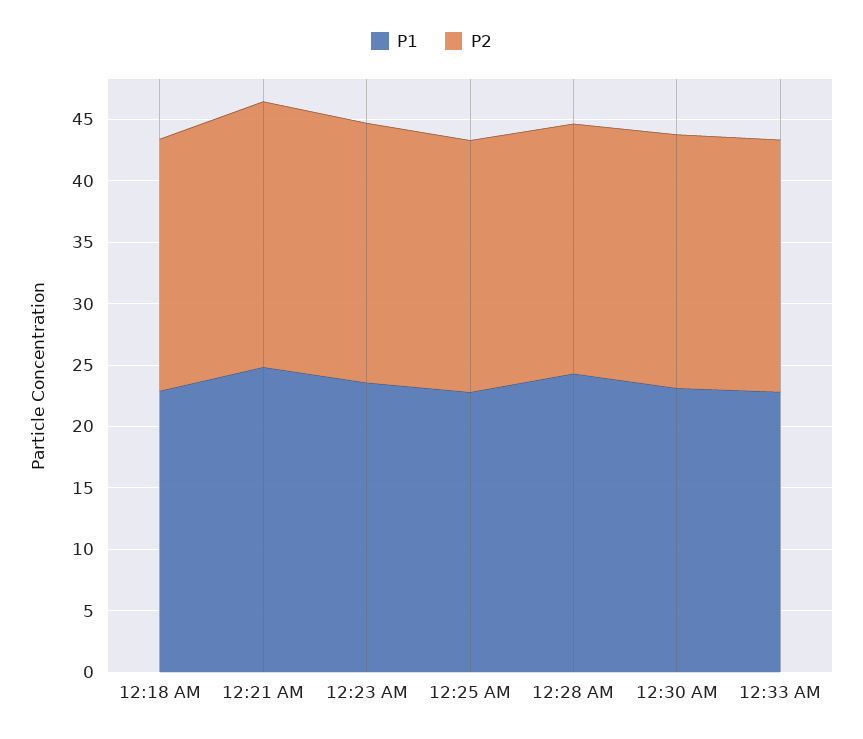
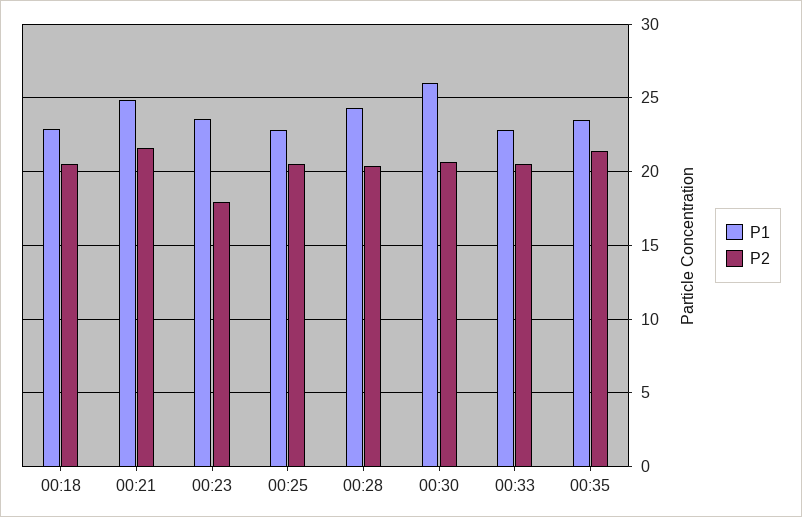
P2, 12:23 AM: 21 -> 18
P1, 12:30 AM: 23 -> 26
P1, 00:35: none -> 23.5
P2, 00:35: none -> 21.5

